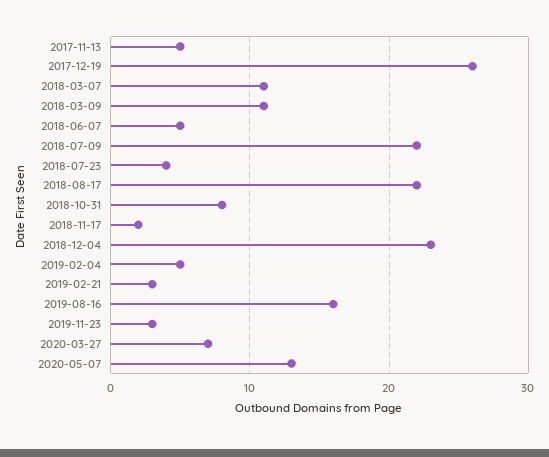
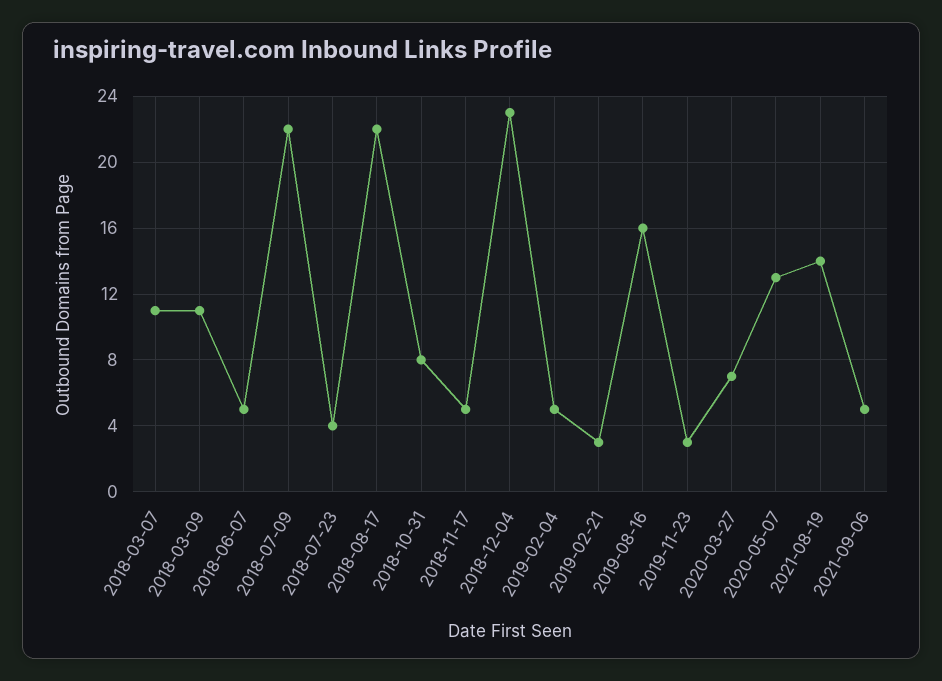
2017-11-13: 5 -> none
2017-12-19: 26 -> none
2018-11-17: 2 -> 5
2021-08-19: none -> 14
2021-09-06: none -> 5

